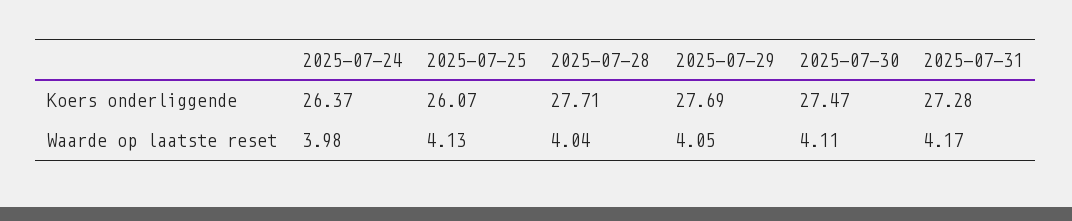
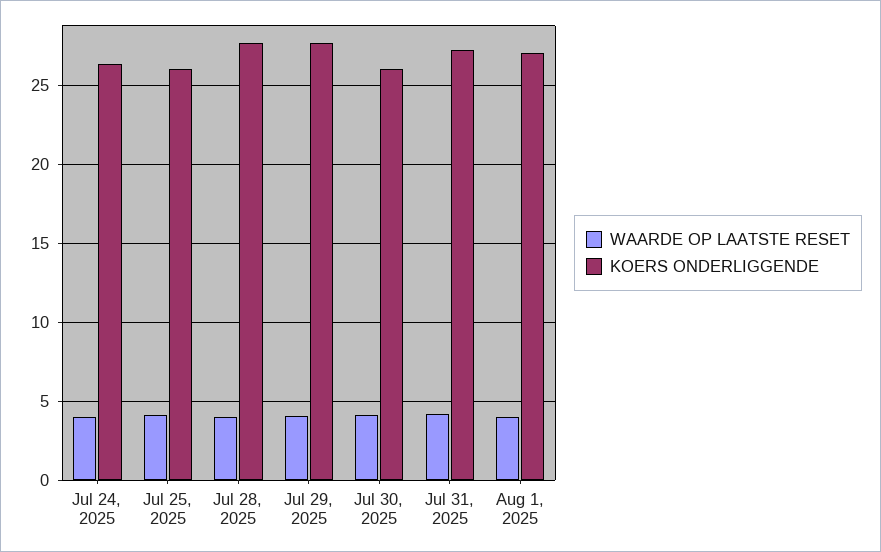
Koers onderliggende, 2025-07-30: 27.47 -> 26
Waarde op laatste reset, Aug 1, 2025: none -> 4
Koers onderliggende, Aug 1, 2025: none -> 27

